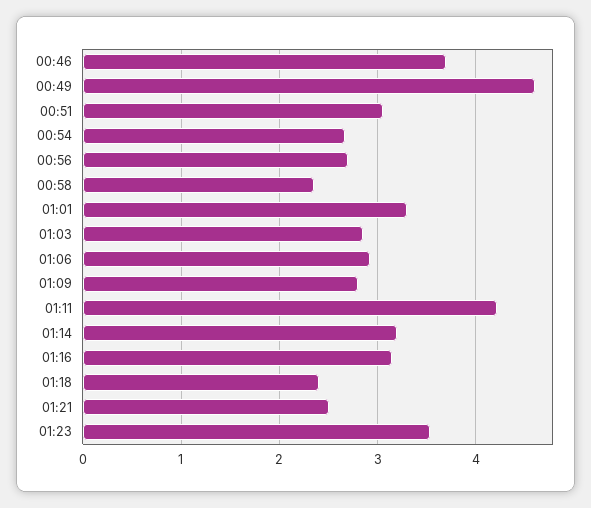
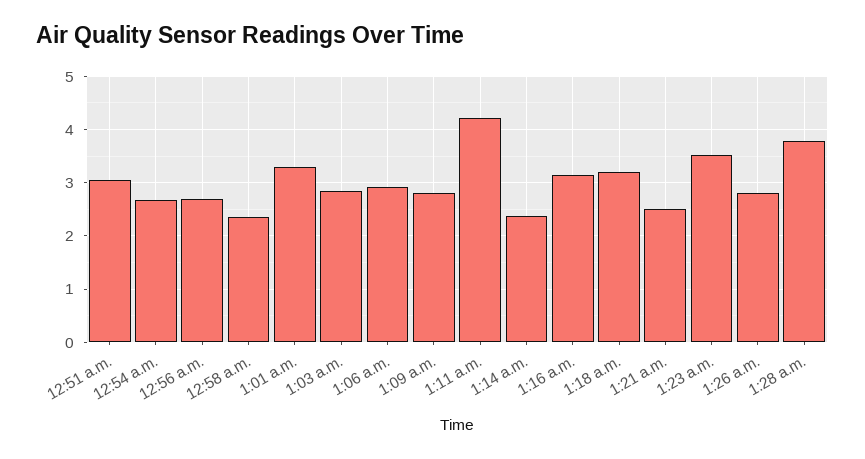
00:46: 3.7 -> none
00:49: 4.6 -> none
01:14: 3.2 -> 2.4
01:18: 2.4 -> 3.2
1:26 a.m.: none -> 2.8
1:28 a.m.: none -> 3.8

